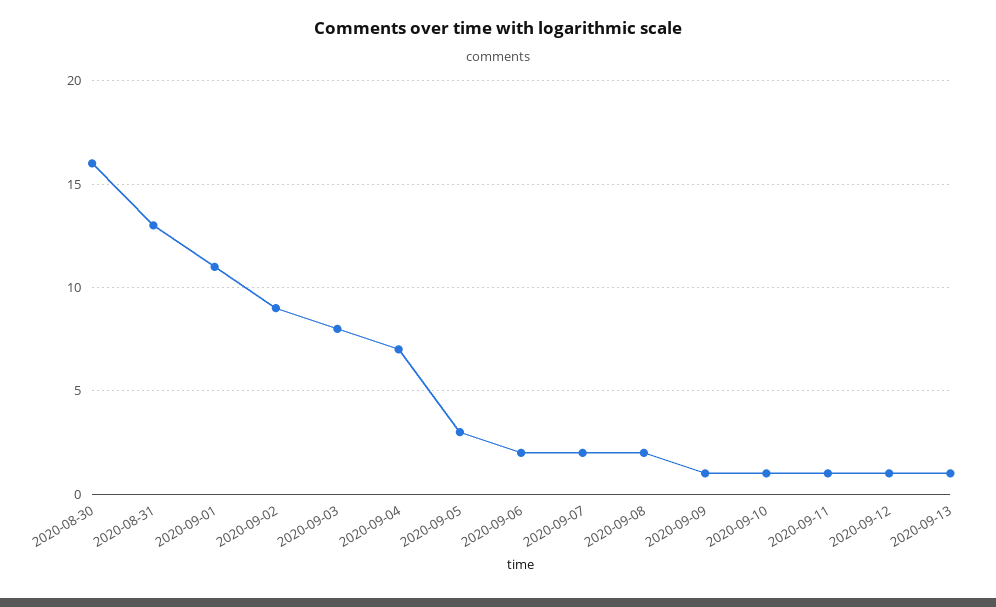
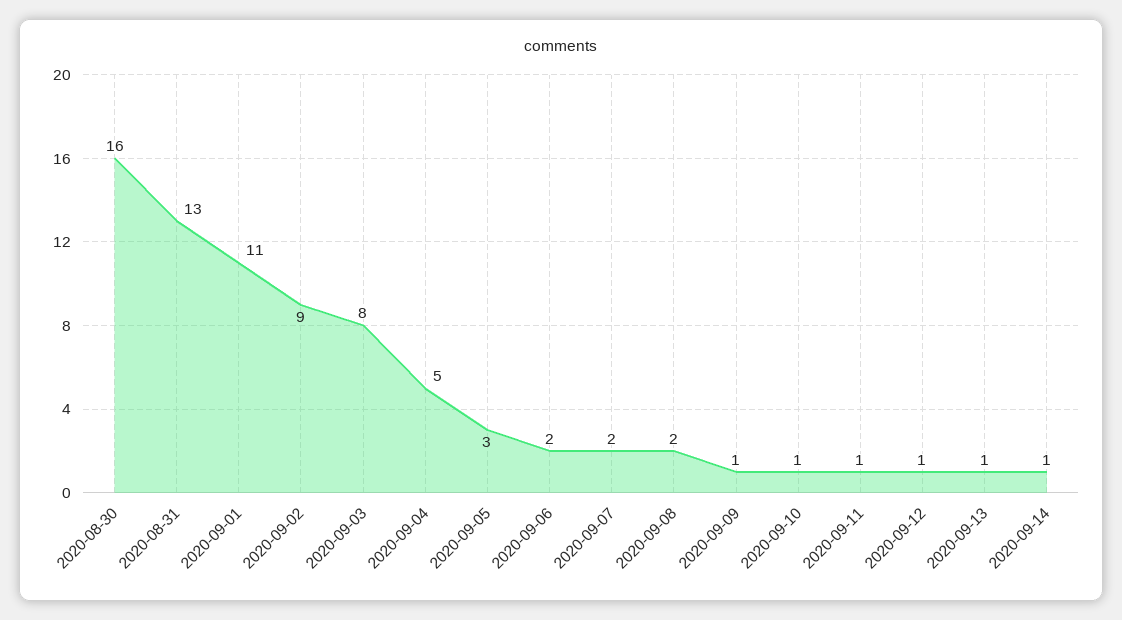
2020-09-04: 7 -> 5
2020-09-14: none -> 1

